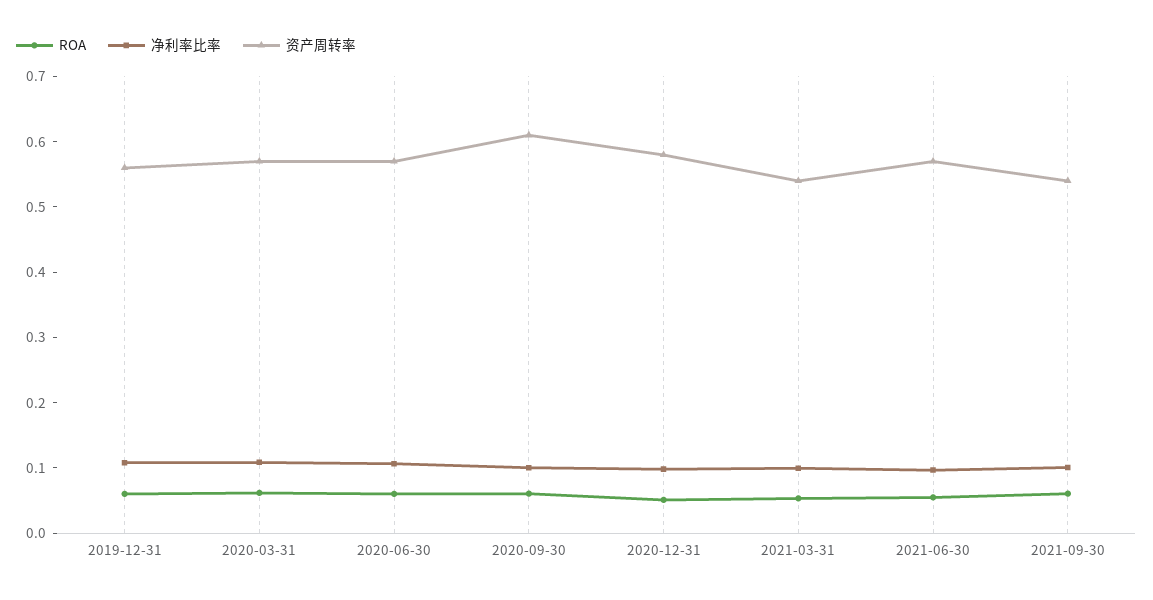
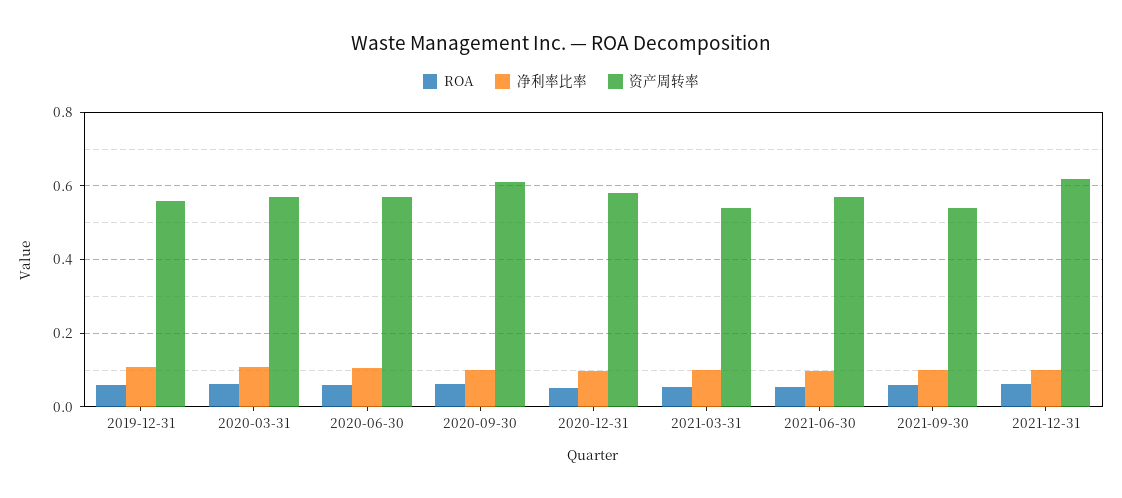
ROA, 2021-12-31: none -> 0.06
净利率比率, 2021-12-31: none -> 0.1
资产周转率, 2021-12-31: none -> 0.62

